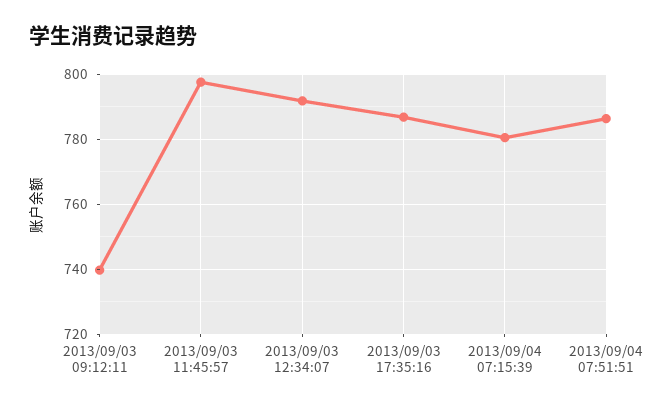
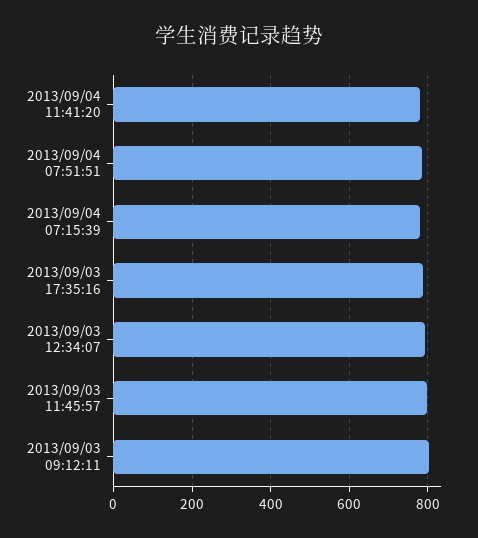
2013/09/03 09:12:11: 740 -> 800
2013/09/04 11:41:20: none -> 780

